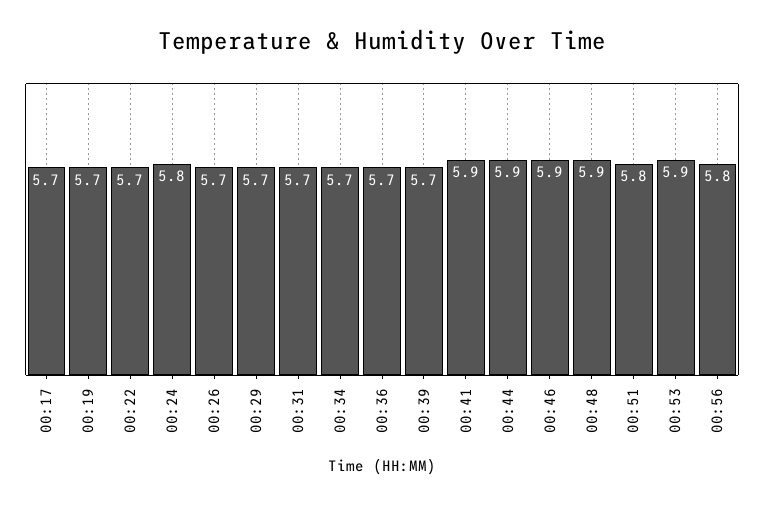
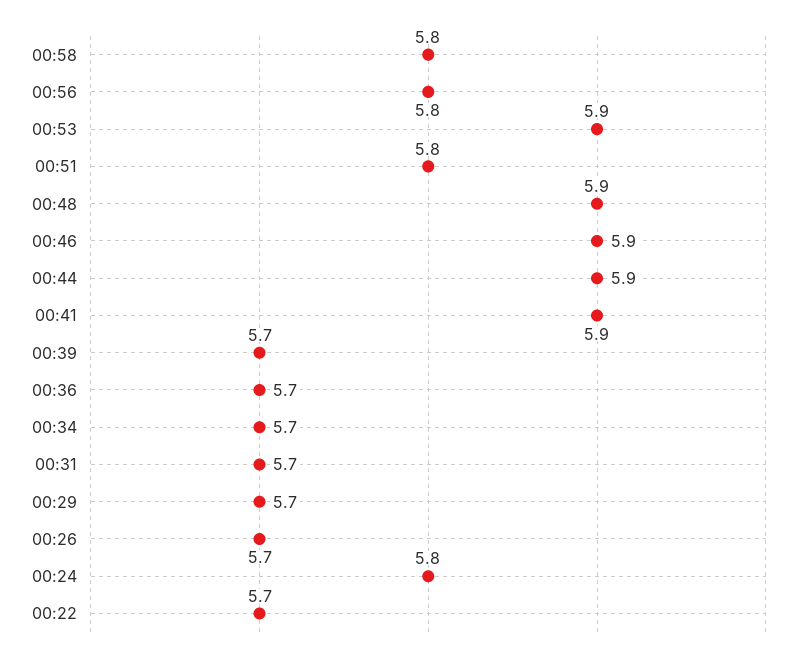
00:17: 5.7 -> none
00:19: 5.7 -> none
00:58: none -> 5.8

